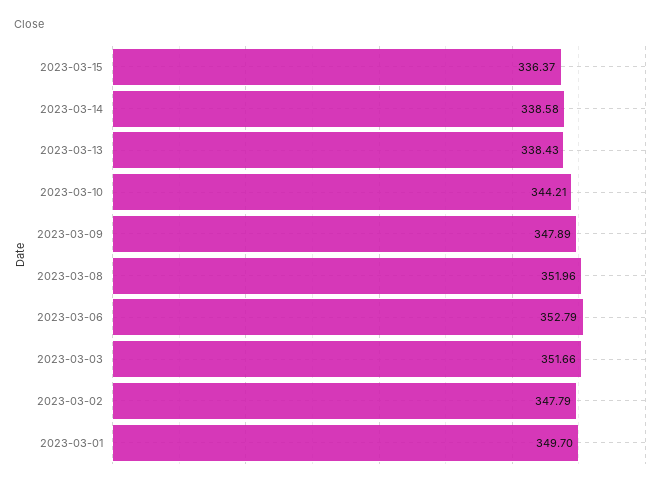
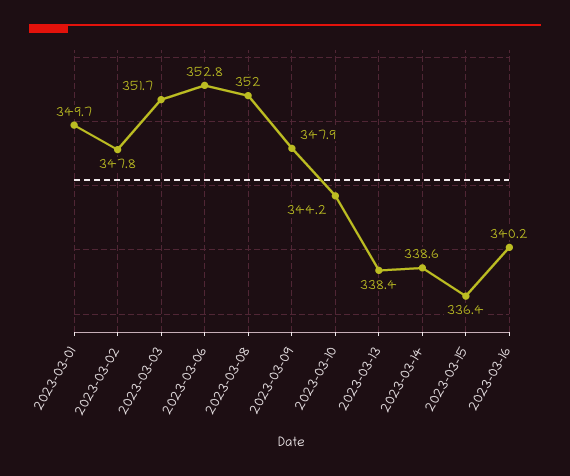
2023-03-16: none -> 340.2

